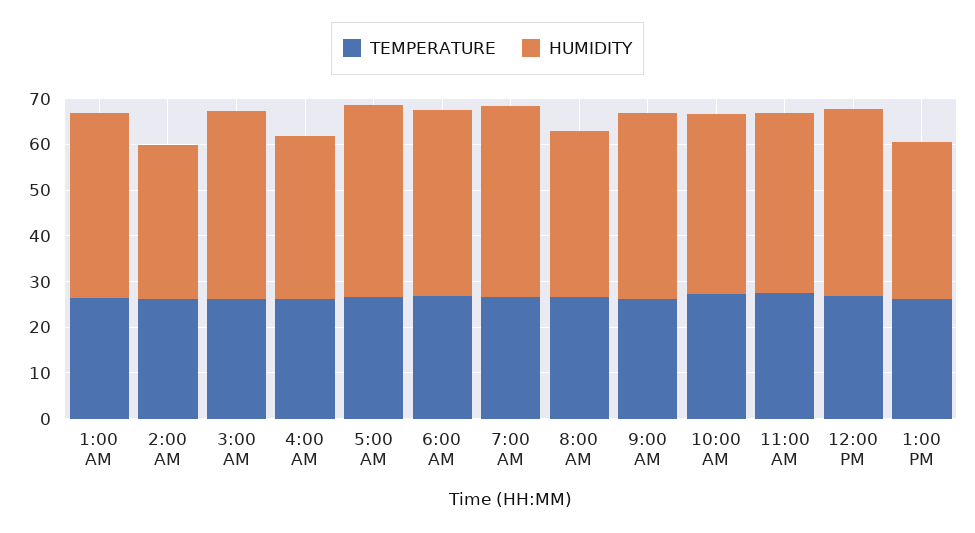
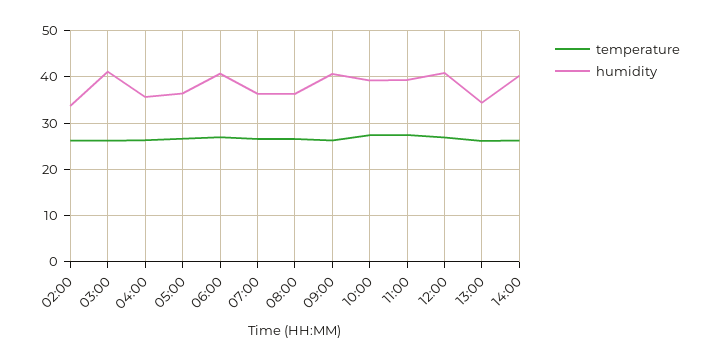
TEMPERATURE, 1:00 AM: 26 -> none
HUMIDITY, 1:00 AM: 40 -> none
HUMIDITY, 5:00 AM: 42 -> 36
HUMIDITY, 7:00 AM: 42 -> 36
TEMPERATURE, 14:00: none -> 26
HUMIDITY, 14:00: none -> 40

